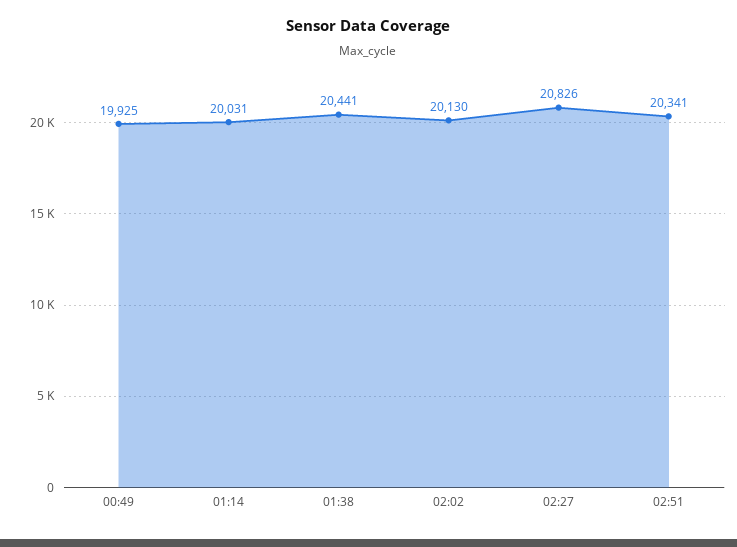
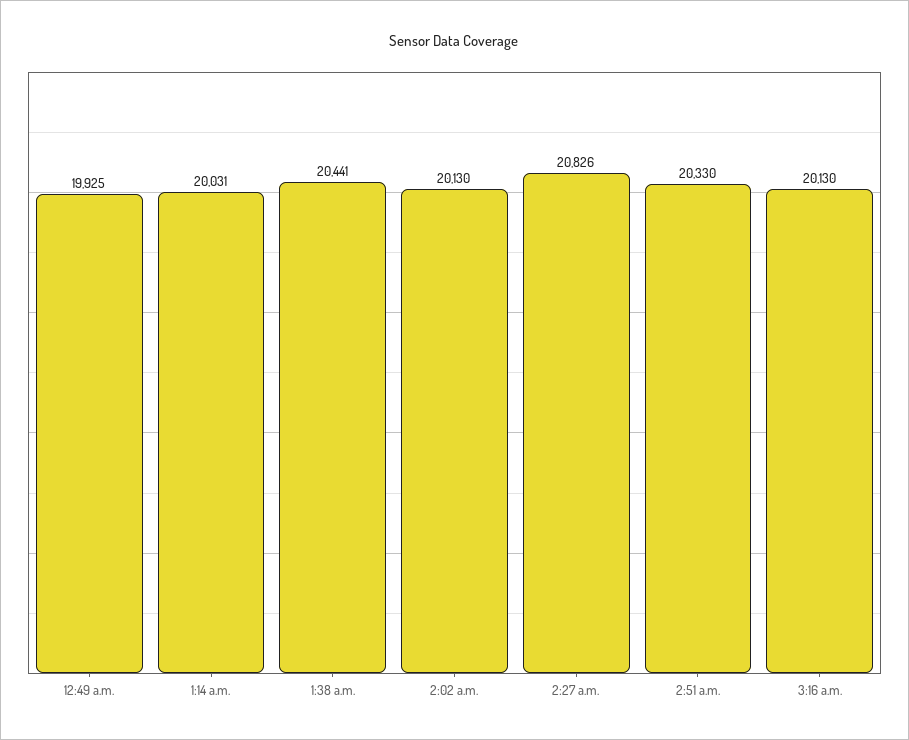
02:51: 20341 -> 20330
3:16 a.m.: none -> 20130

